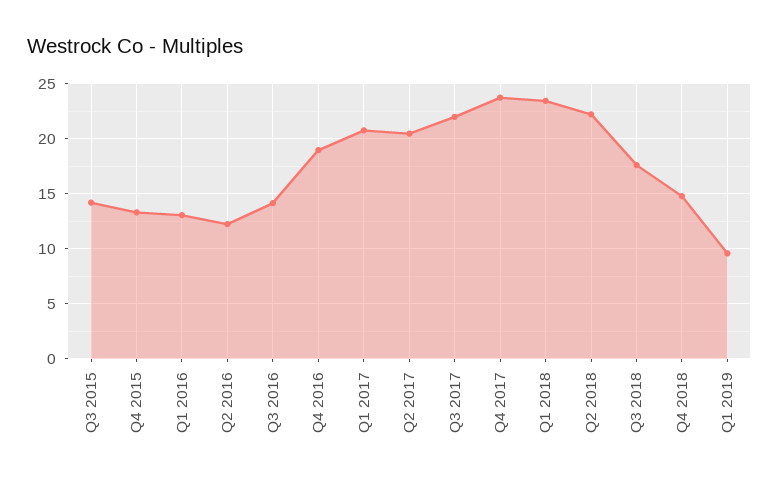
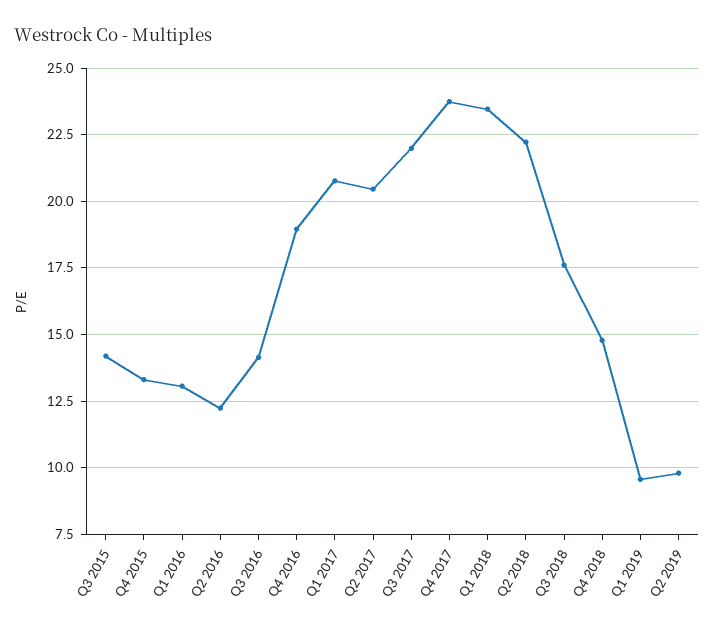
Q2 2019: none -> 9.75

